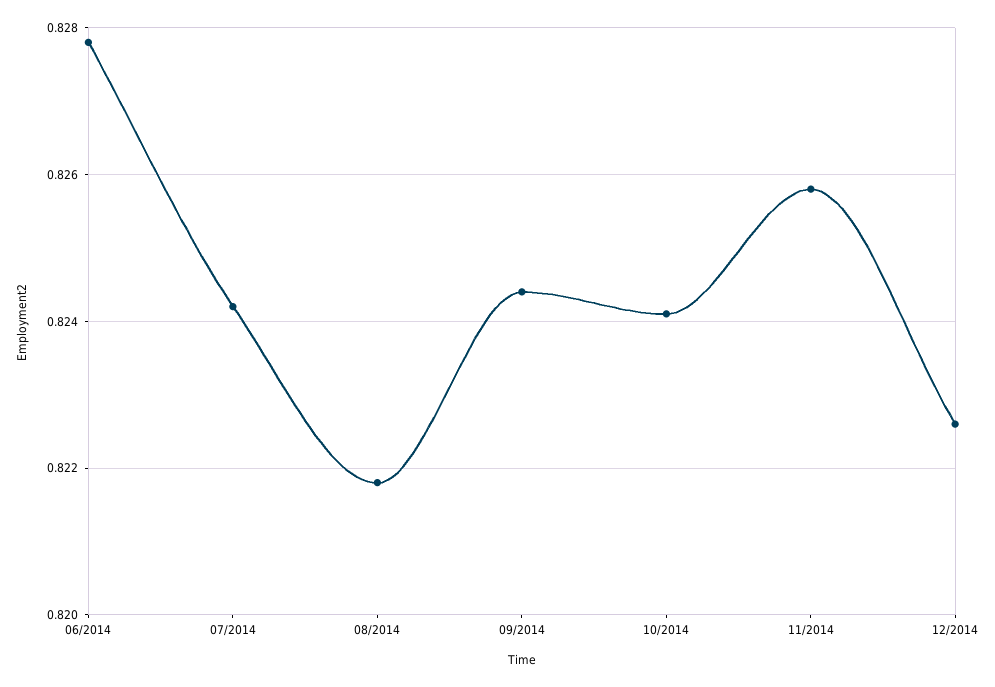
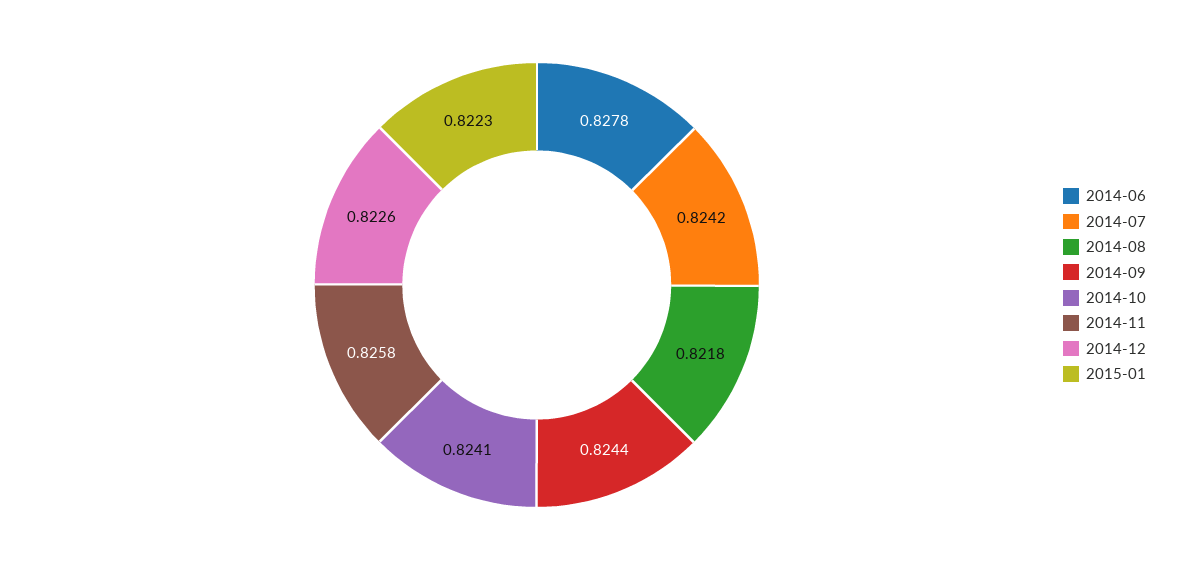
2015-01: none -> 0.8223

